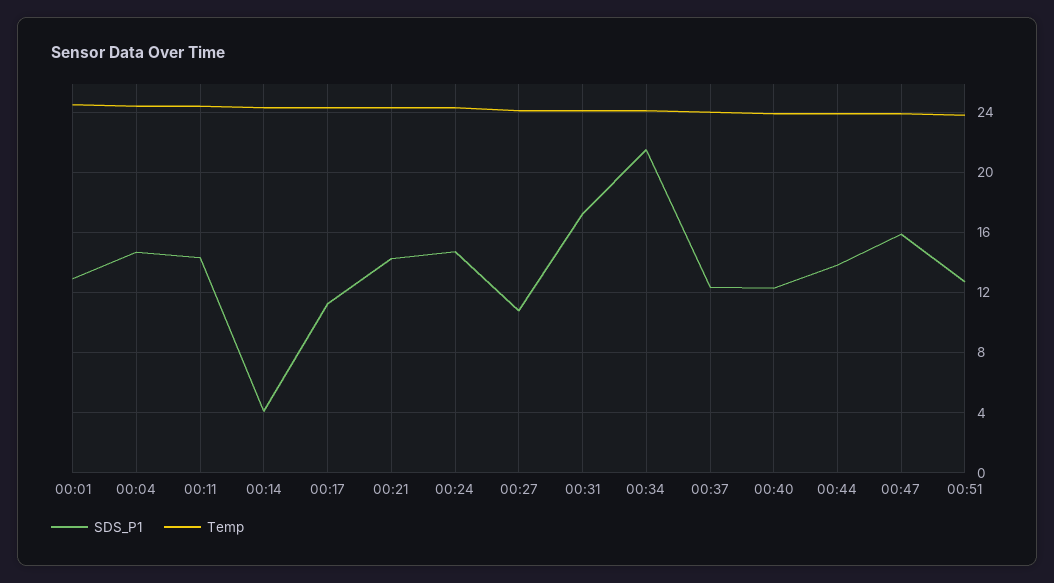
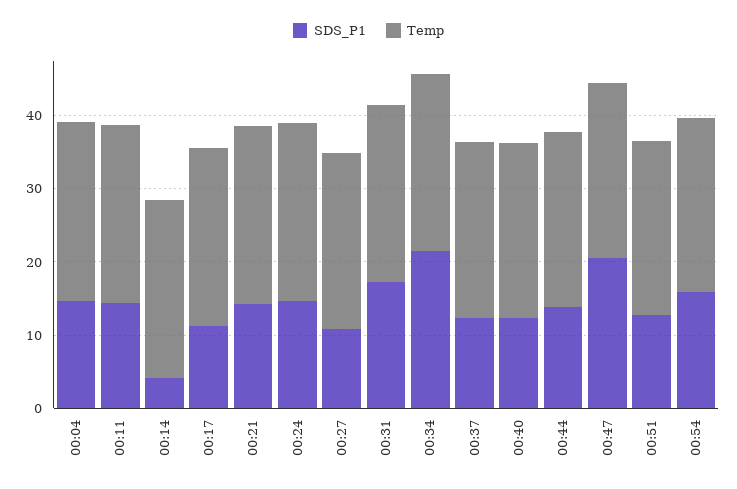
SDS_P1, 00:01: 13 -> none
Temp, 00:01: 24.5 -> none
SDS_P1, 00:47: 16 -> 20
SDS_P1, 00:54: none -> 16
Temp, 00:54: none -> 24

